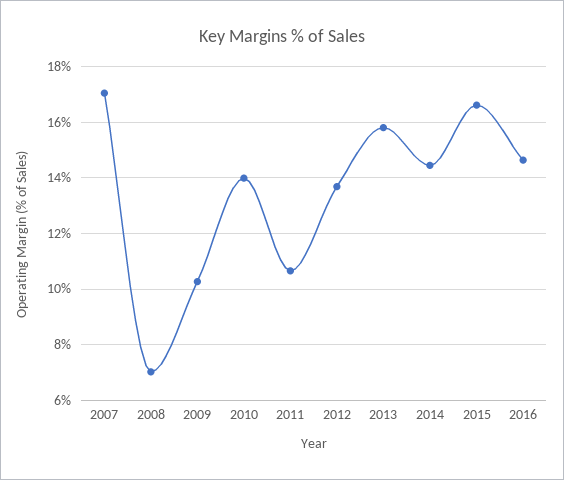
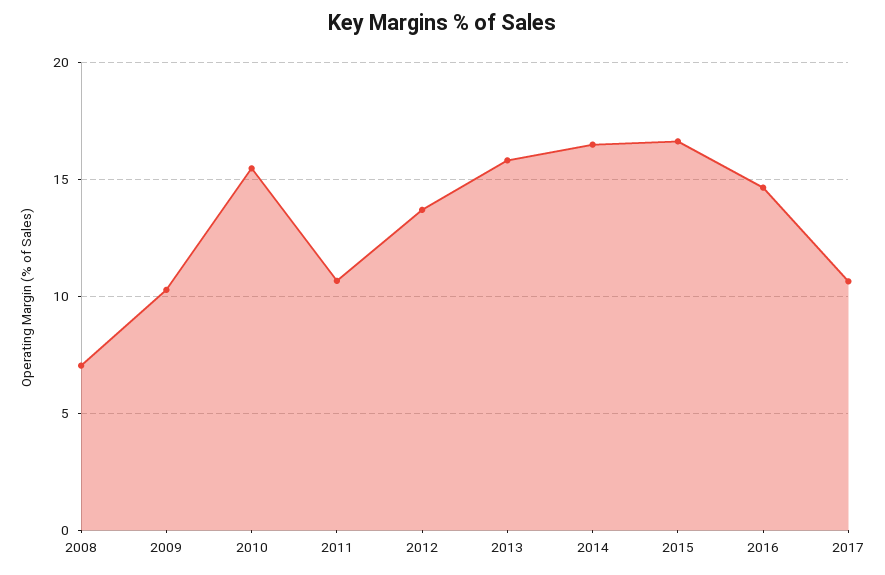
2007: 17 -> none
2010: 14 -> 15.5
2014: 14.5 -> 16.5
2017: none -> 10.5

